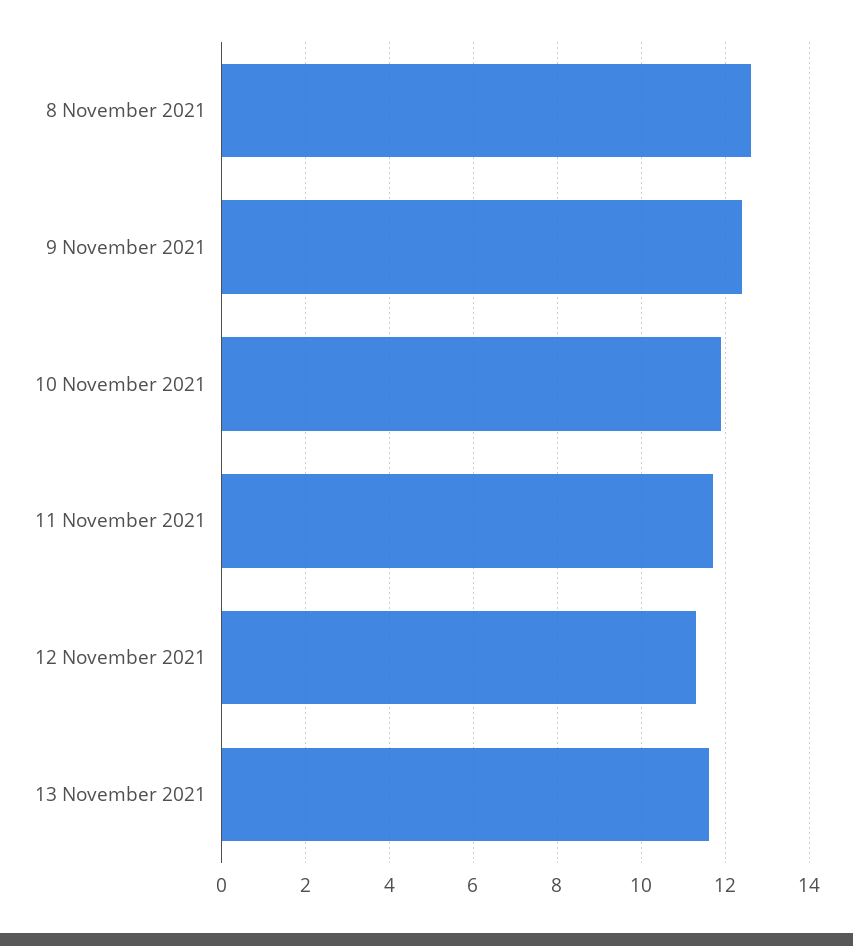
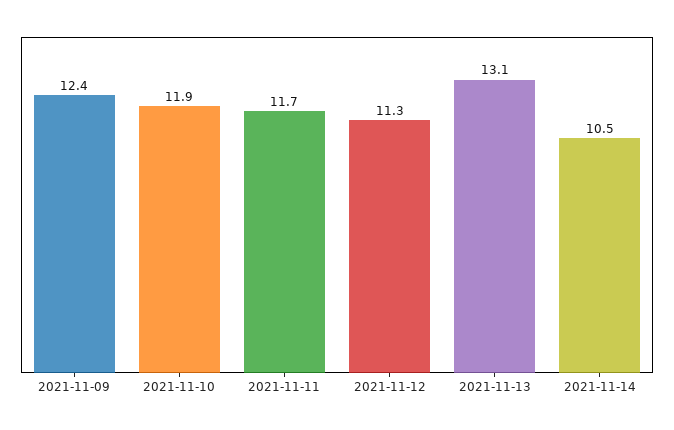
8 November 2021: 12.5 -> none
13 November 2021: 11.5 -> 13.1
2021-11-14: none -> 10.5

